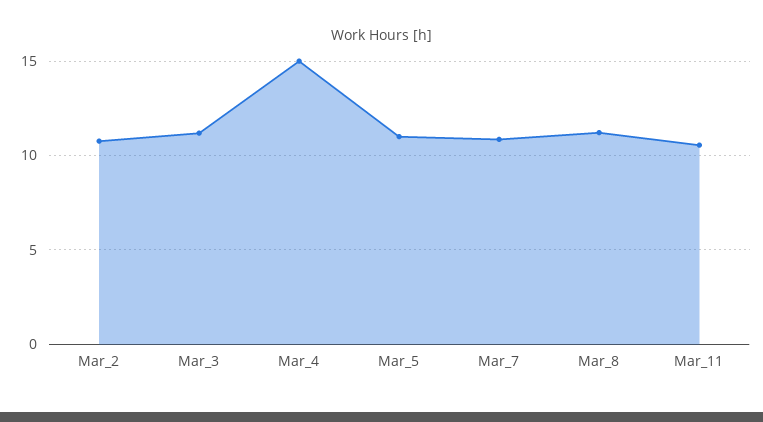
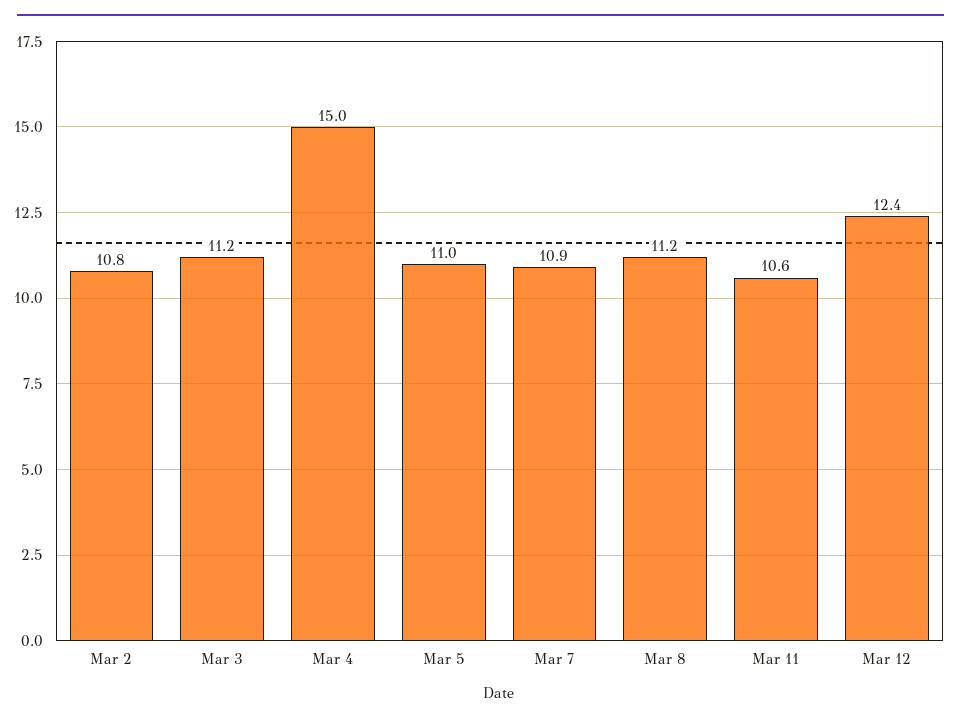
Mar 12: none -> 12.4

